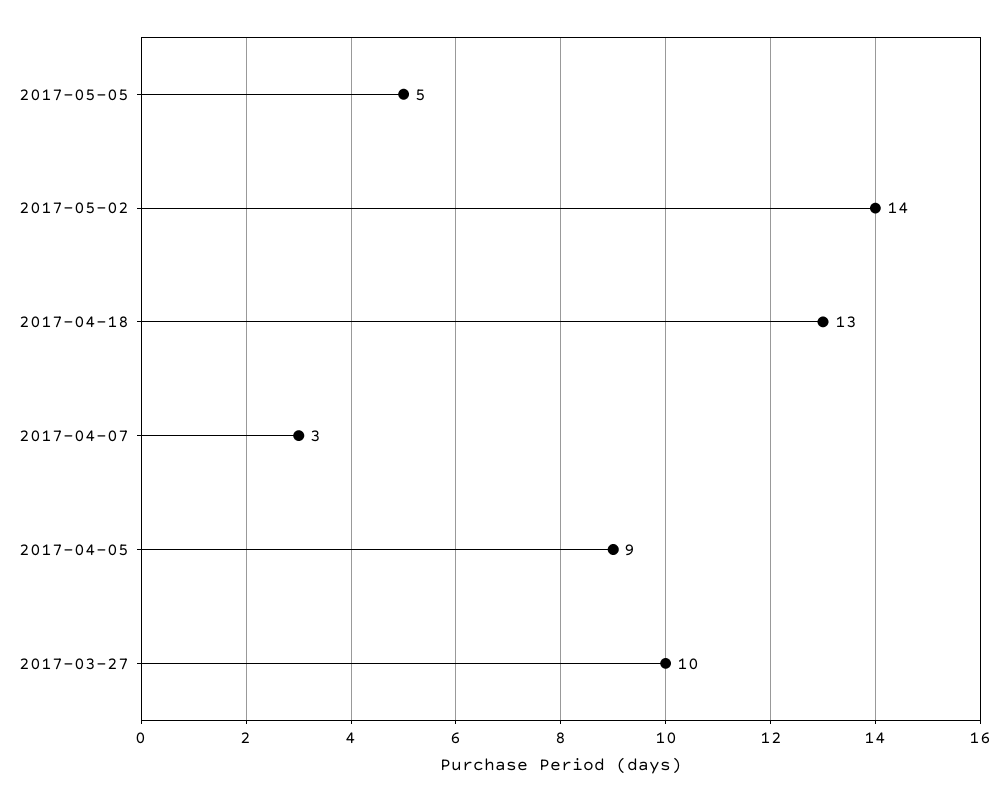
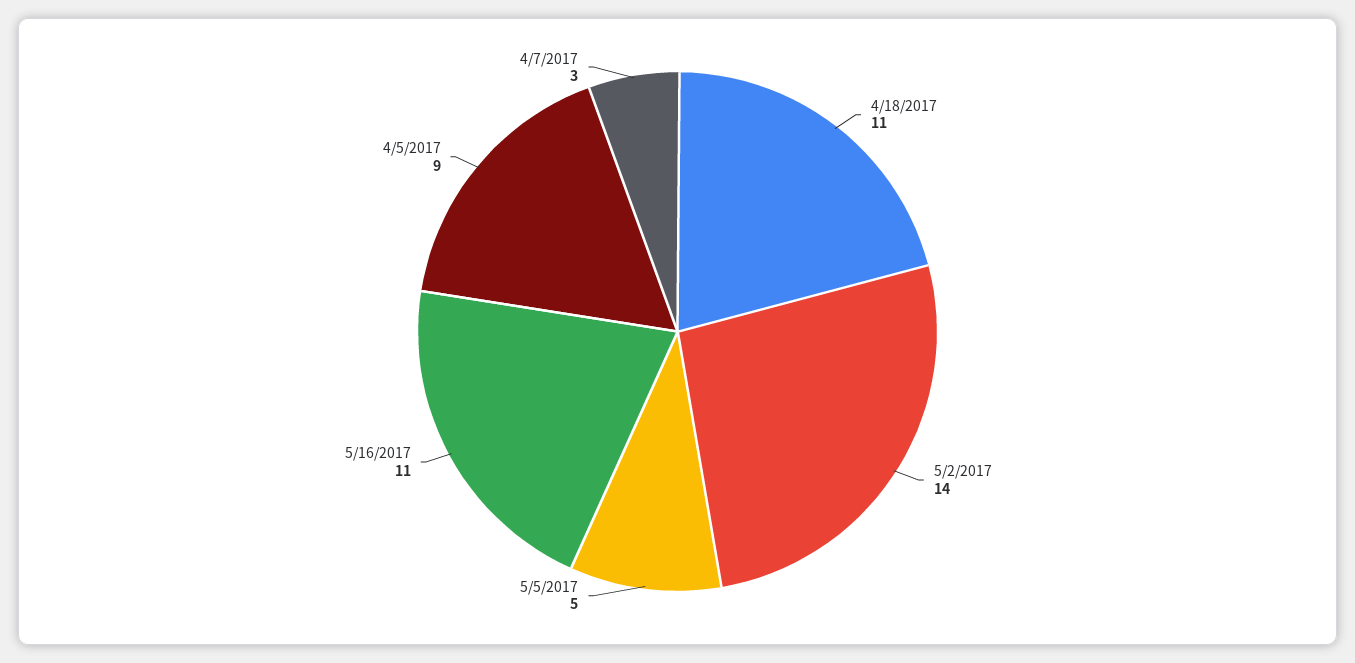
2017-04-18: 13 -> 11
2017-03-27: 10 -> none
5/16/2017: none -> 11

